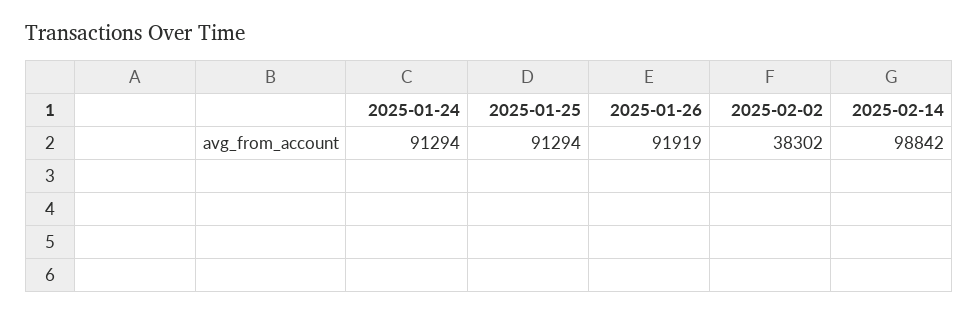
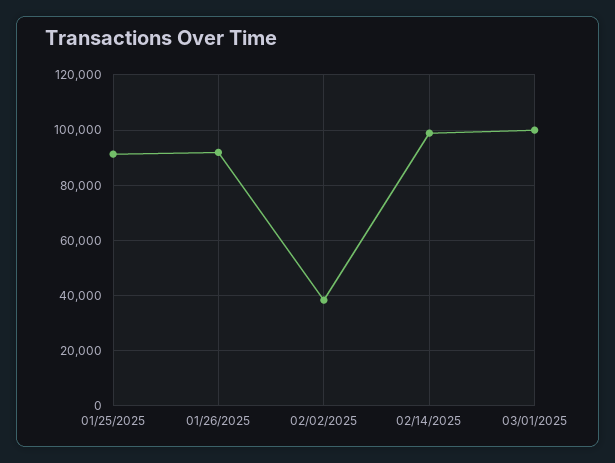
2025-01-24: 91294 -> none
03/01/2025: none -> 100000

